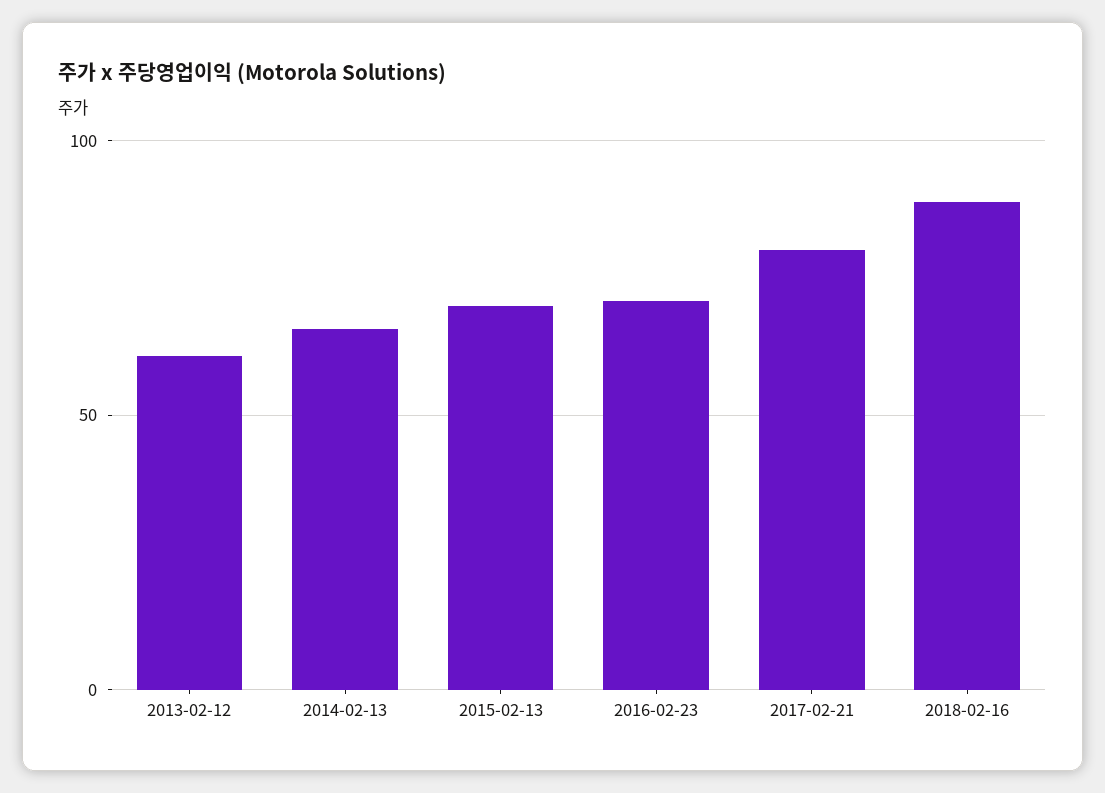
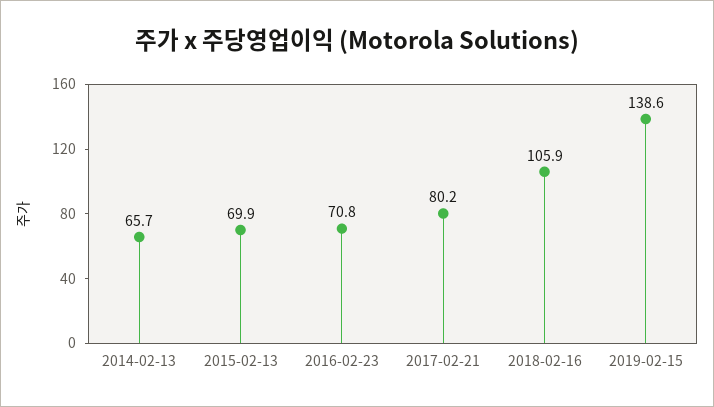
2013-02-12: 60 -> none
2018-02-16: 90 -> 105.9
2019-02-15: none -> 138.6

